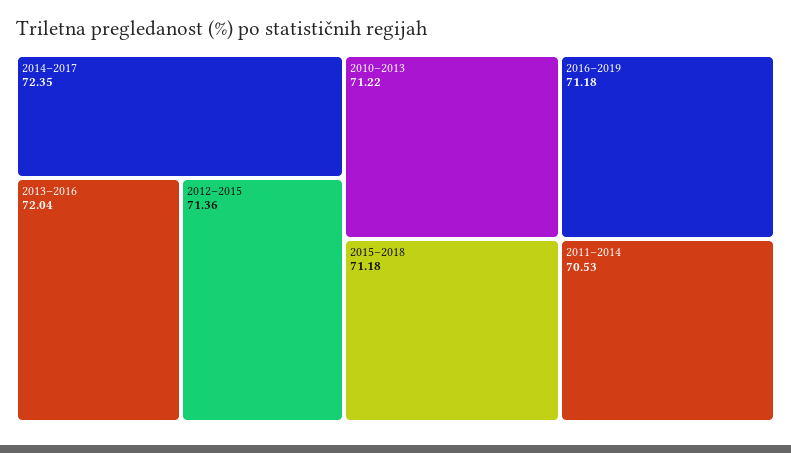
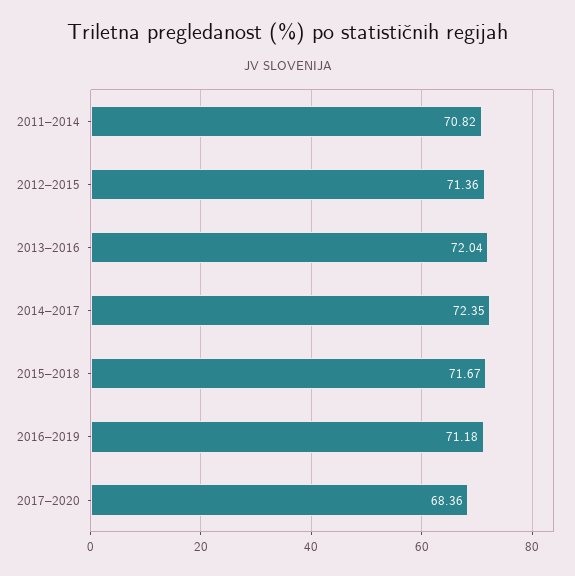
2010–2013: 71.22 -> none
2015–2018: 71.18 -> 71.67
2011–2014: 70.53 -> 70.82
2017–2020: none -> 68.36

